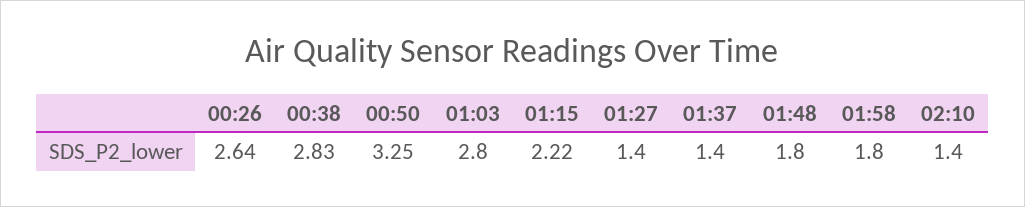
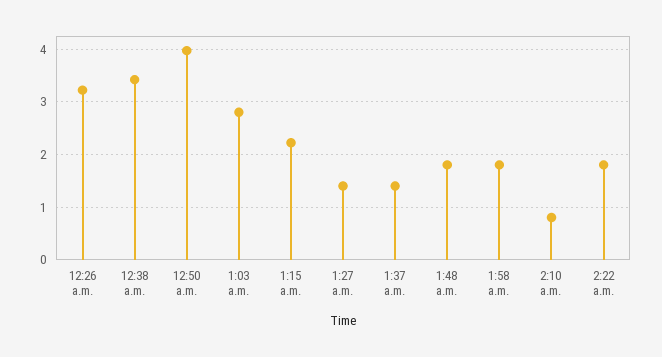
00:26: 2.64 -> 3.2
00:38: 2.83 -> 3.4
00:50: 3.25 -> 4
02:10: 1.4 -> 0.8
2:22 a.m.: none -> 1.8

